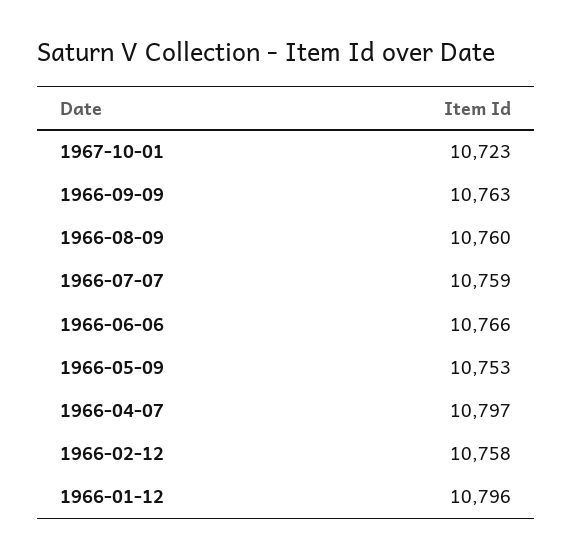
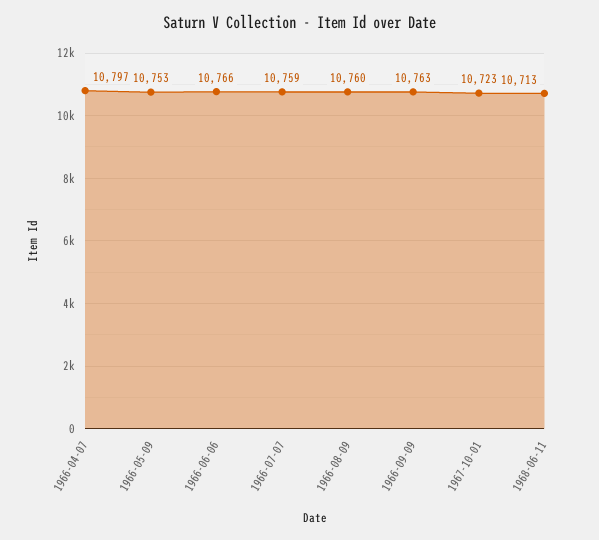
1966-02-12: 10758 -> none
1966-01-12: 10796 -> none
1968-06-11: none -> 10713

